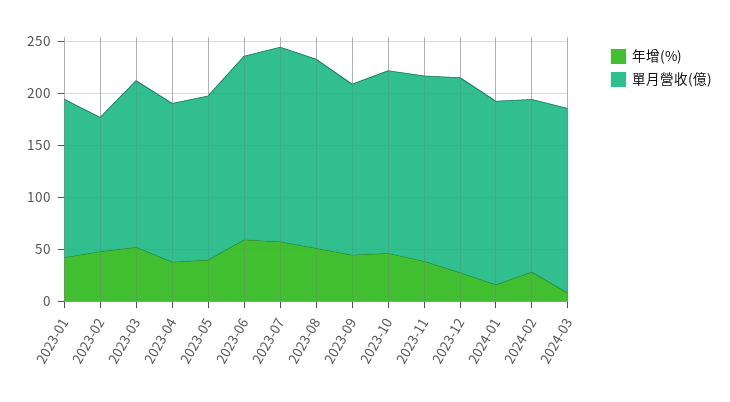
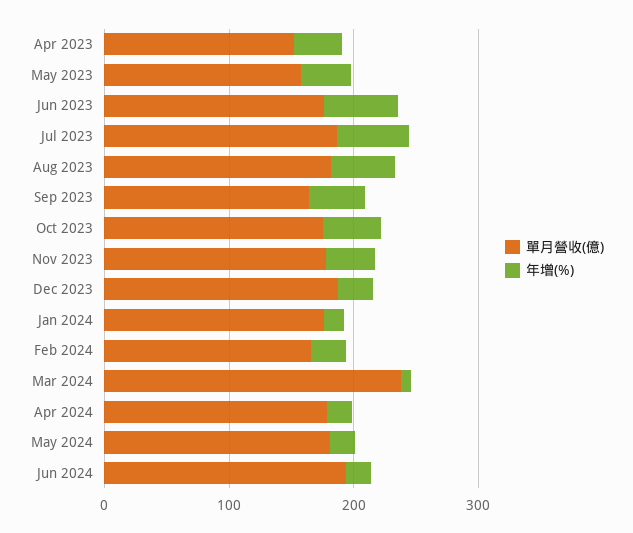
年增(%), 2023-01: 40 -> none
單月營收(億), 2023-01: 150 -> none
年增(%), 2023-02: 50 -> none
單月營收(億), 2023-02: 130 -> none
年增(%), 2023-03: 50 -> none
單月營收(億), 2023-03: 160 -> none
單月營收(億), 2024-03: 180 -> 240
單月營收(億), Apr 2024: none -> 180
年增(%), Apr 2024: none -> 20
單月營收(億), May 2024: none -> 180
年增(%), May 2024: none -> 20
單月營收(億), Jun 2024: none -> 200
年增(%), Jun 2024: none -> 20

